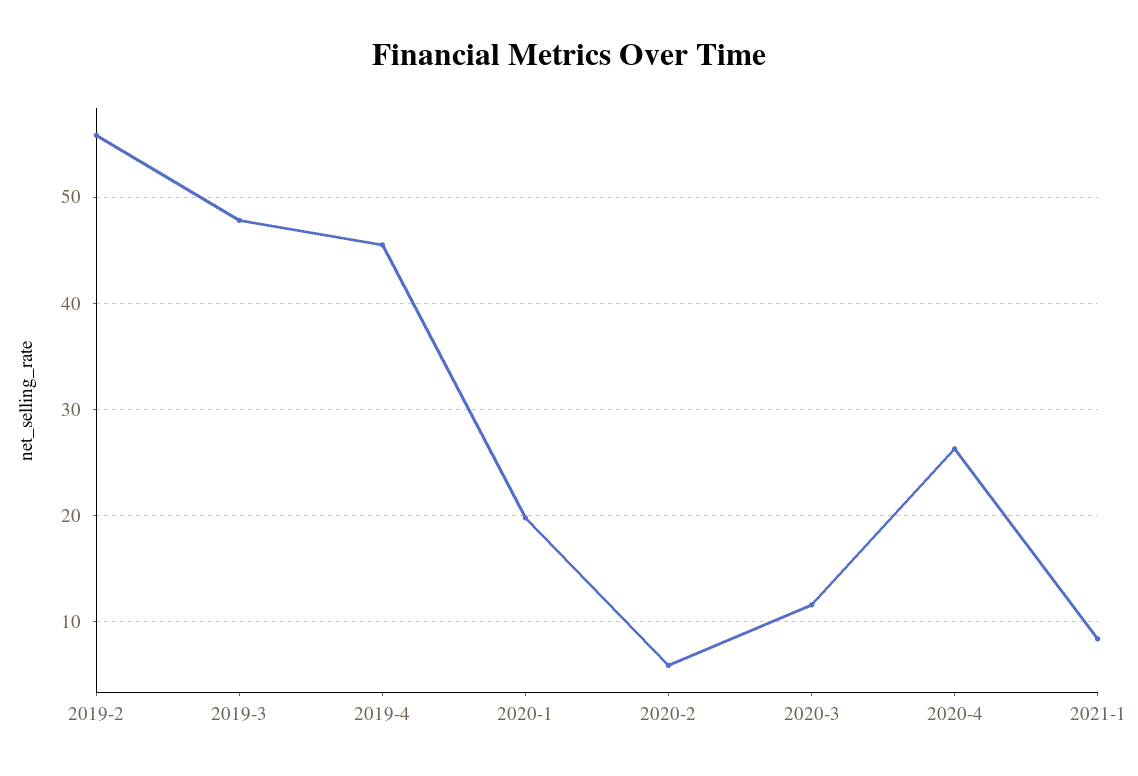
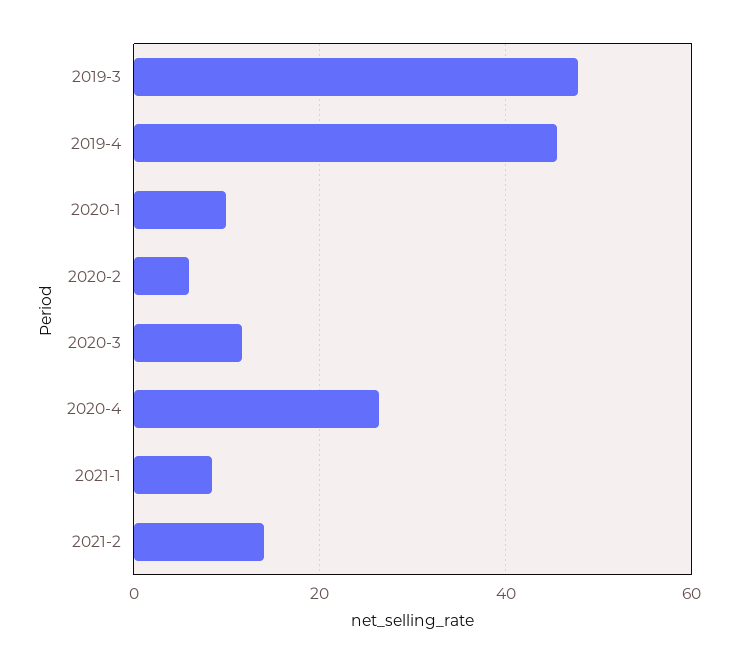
2019-2: 56 -> none
2020-1: 20 -> 10
2021-2: none -> 14

